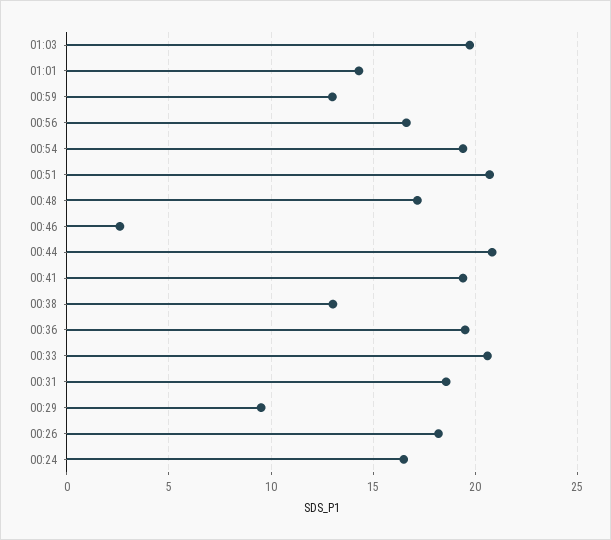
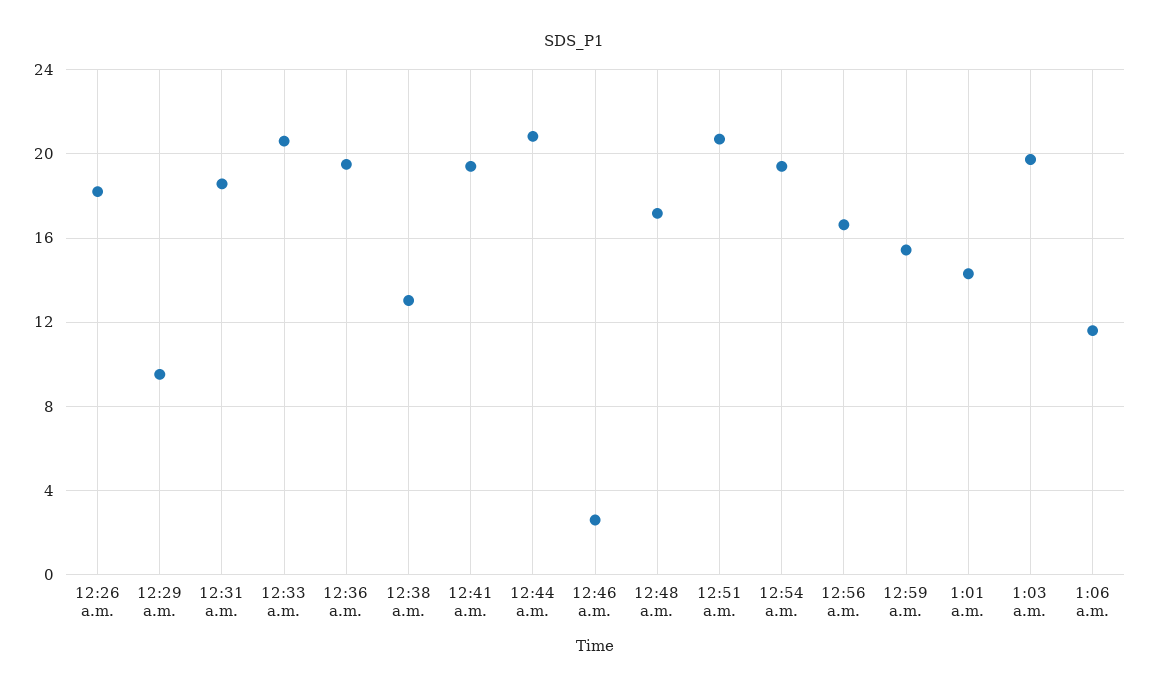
00:59: 13 -> 15.5
00:24: 16.5 -> none
1:06 a.m.: none -> 11.5

